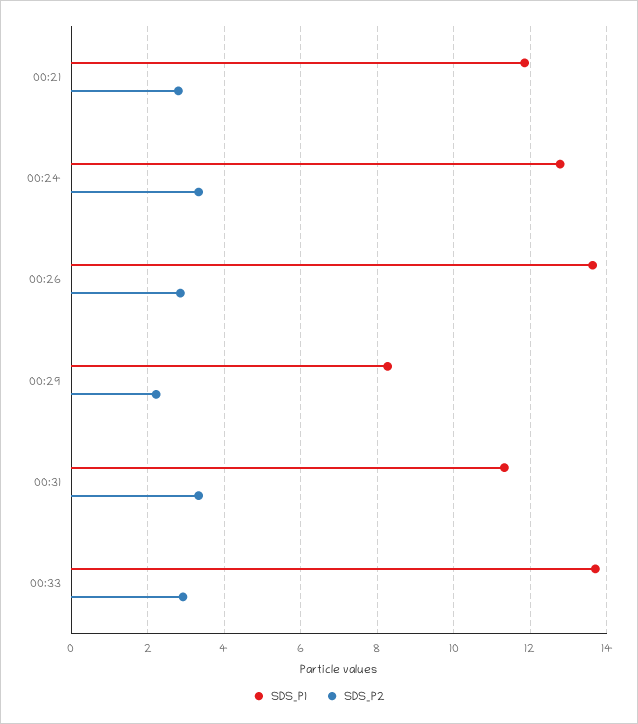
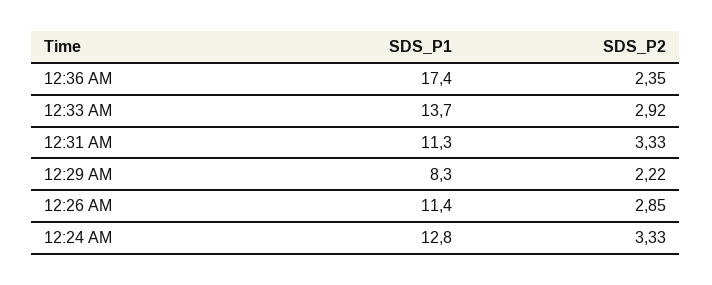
SDS_P1, 00:21: 11.8 -> none
SDS_P2, 00:21: 2.8 -> none
SDS_P1, 00:26: 13.6 -> 11.4
SDS_P1, 12:36 AM: none -> 17.4
SDS_P2, 12:36 AM: none -> 2.35

